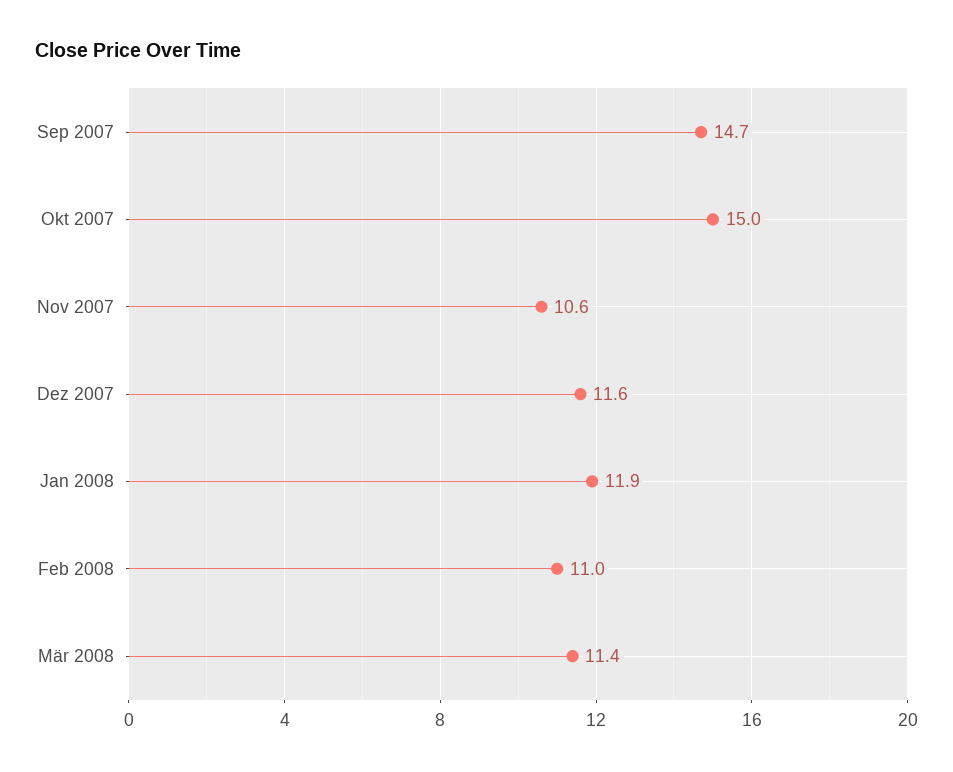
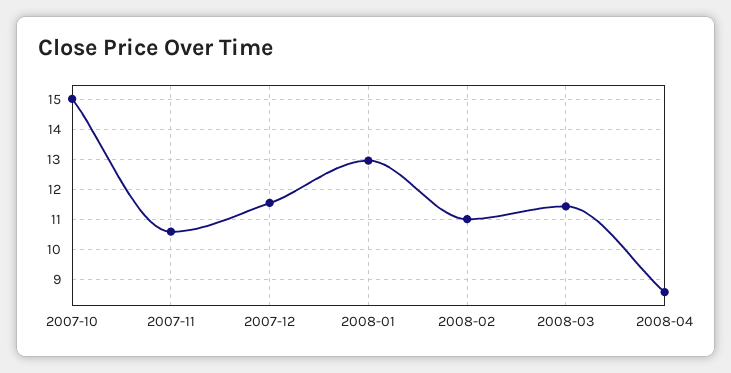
Sep 2007: 14.7 -> none
Jan 2008: 11.9 -> 13
2008-04: none -> 8.5

